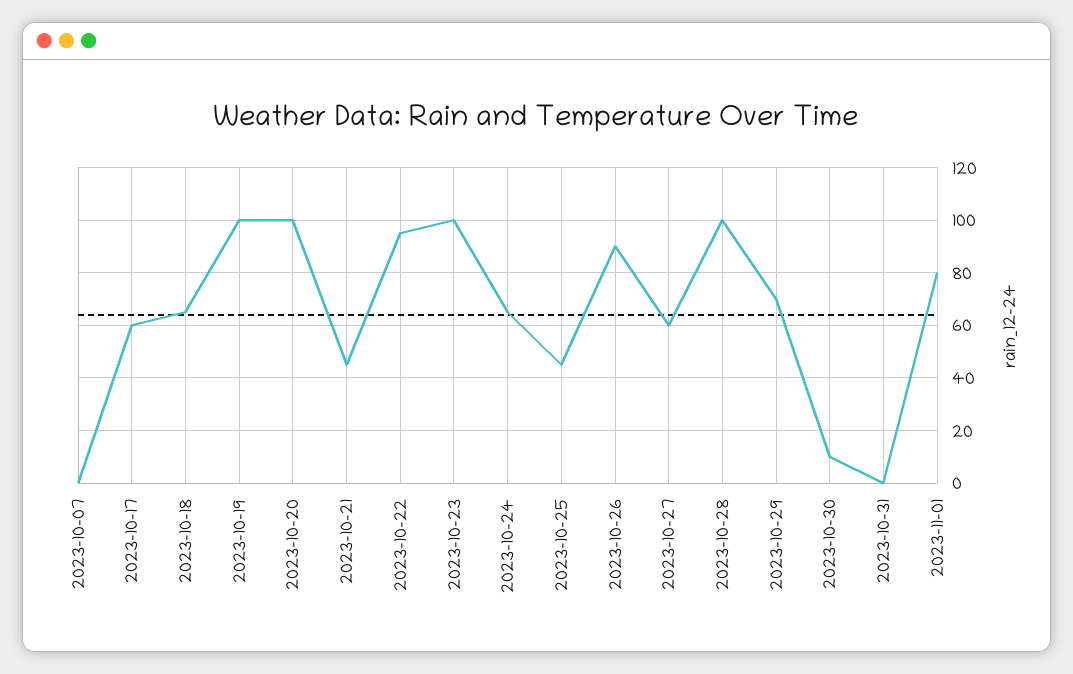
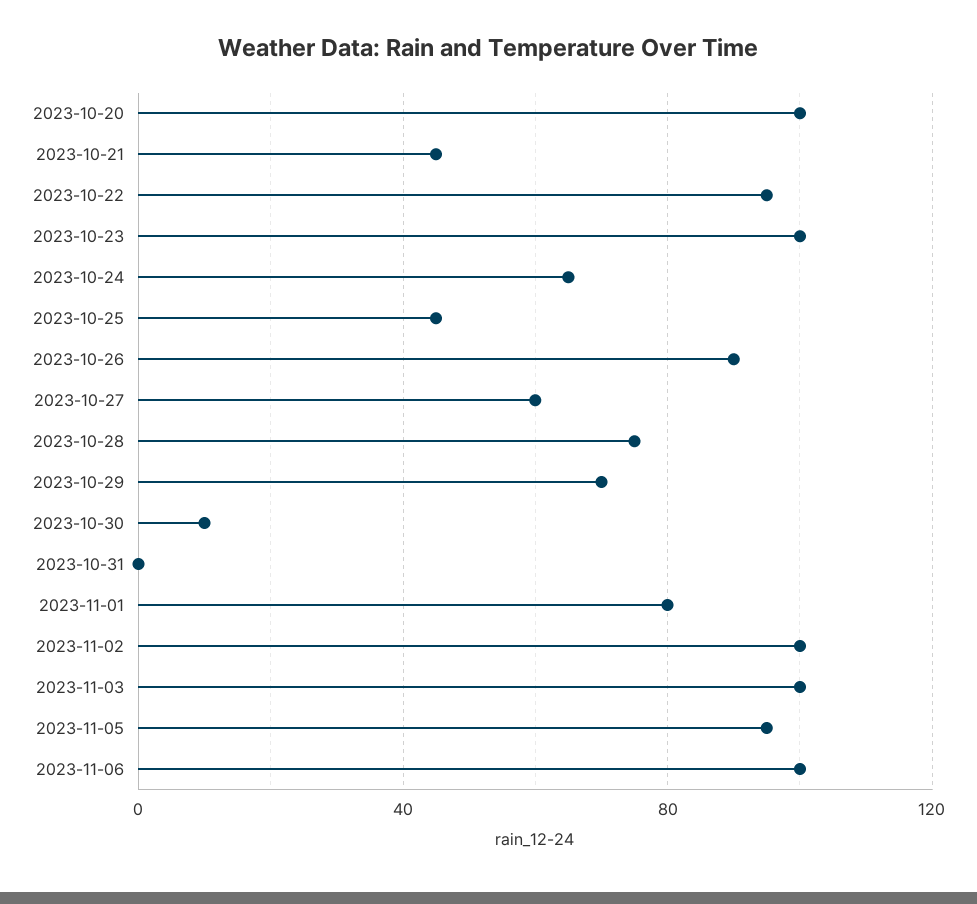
2023-10-07: 0 -> none
2023-10-17: 60 -> none
2023-10-18: 65 -> none
2023-10-19: 100 -> none
2023-10-28: 100 -> 75
2023-11-02: none -> 100
2023-11-03: none -> 100
2023-11-05: none -> 95
2023-11-06: none -> 100

